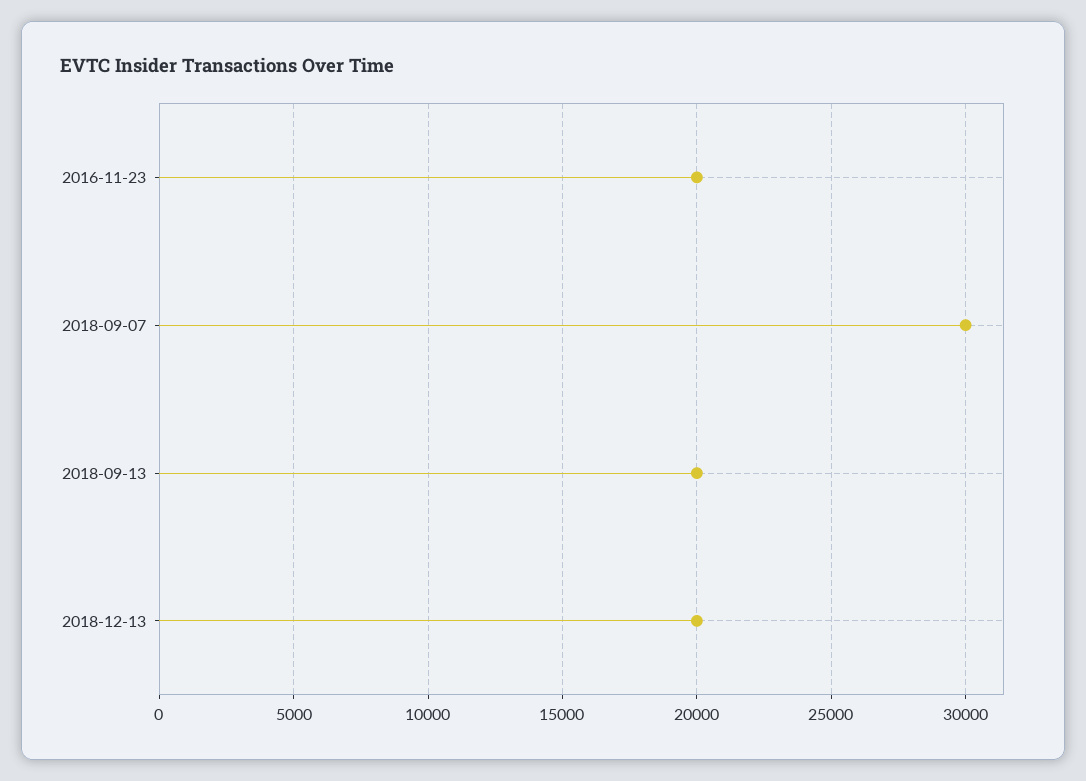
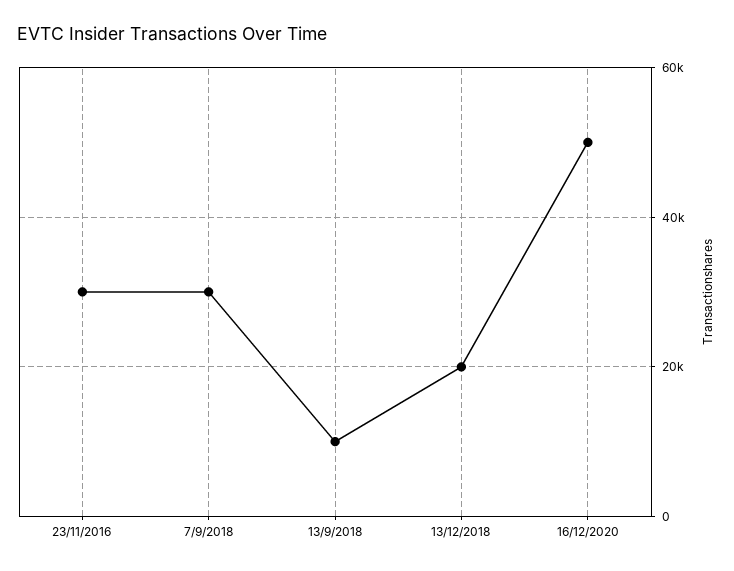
2016-11-23: 20000 -> 30000
2018-09-13: 20000 -> 10000
16/12/2020: none -> 50000

